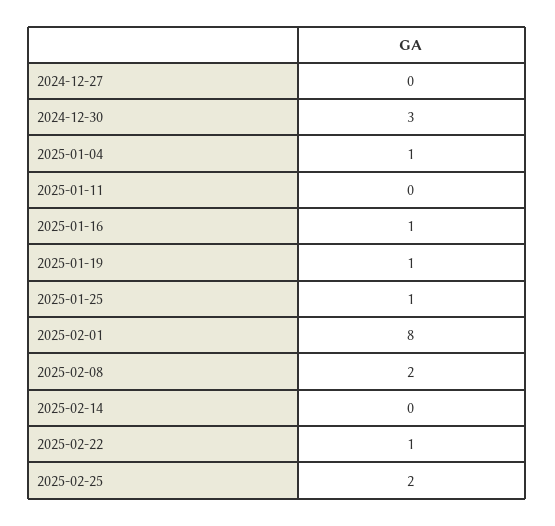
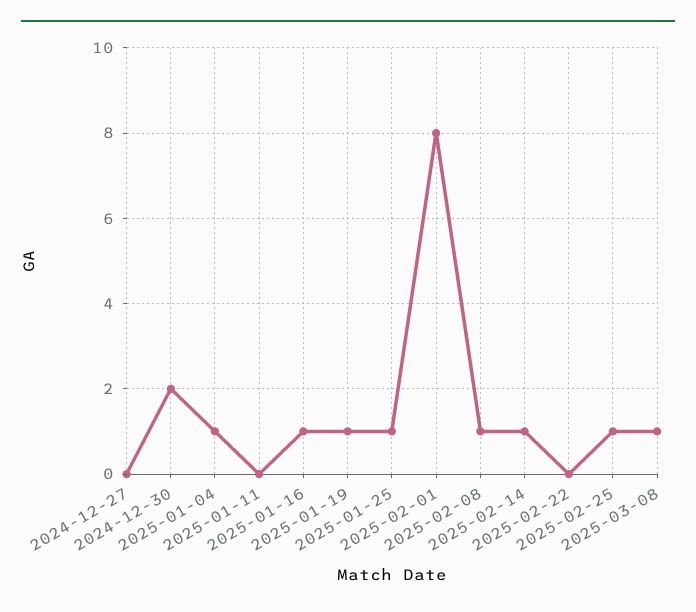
2024-12-30: 3 -> 2
2025-02-08: 2 -> 1
2025-02-14: 0 -> 1
2025-02-22: 1 -> 0
2025-02-25: 2 -> 1
2025-03-08: none -> 1

